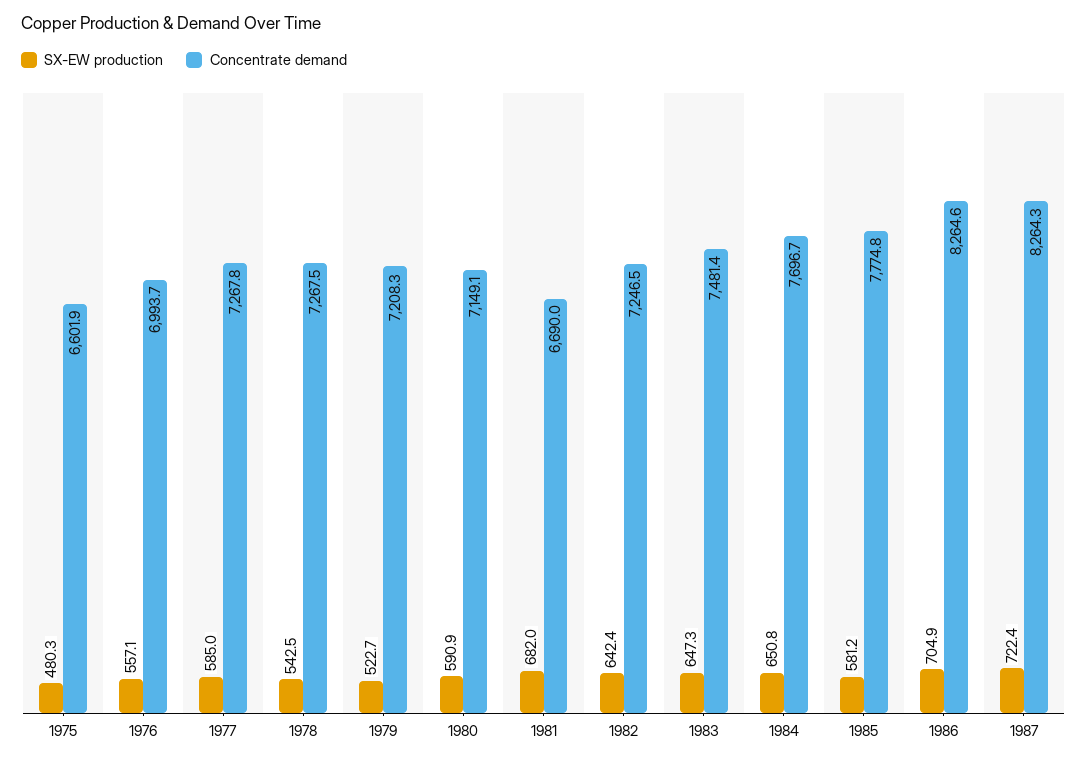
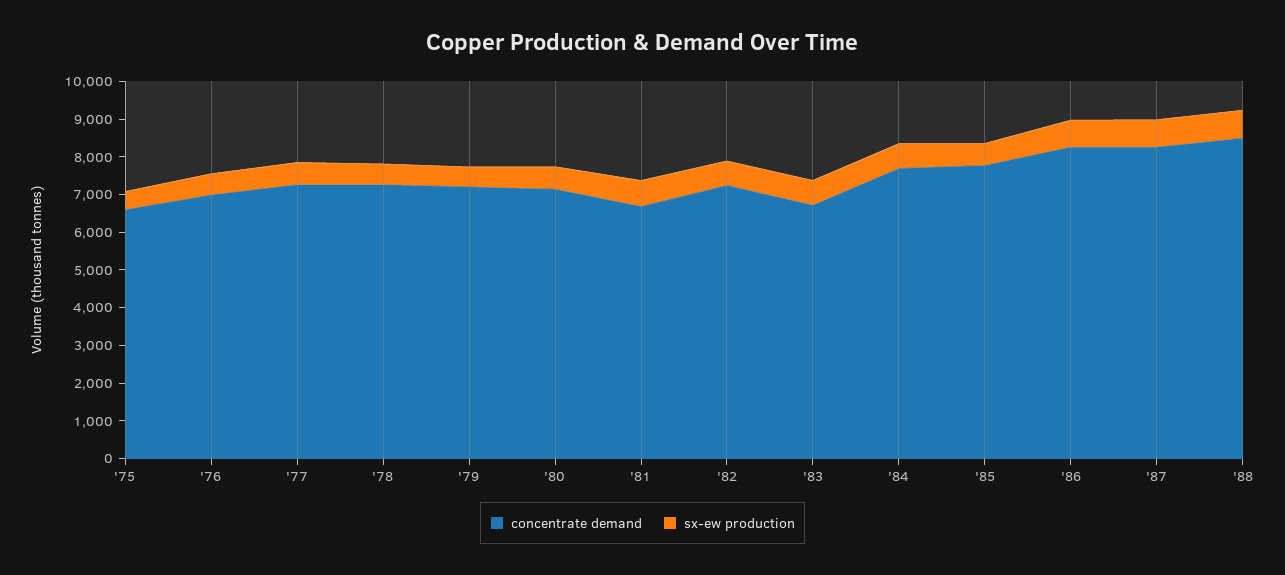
Concentrate demand, 1983: 7481.4 -> 6750
Concentrate demand, '88: none -> 8500
SX-EW production, '88: none -> 750

